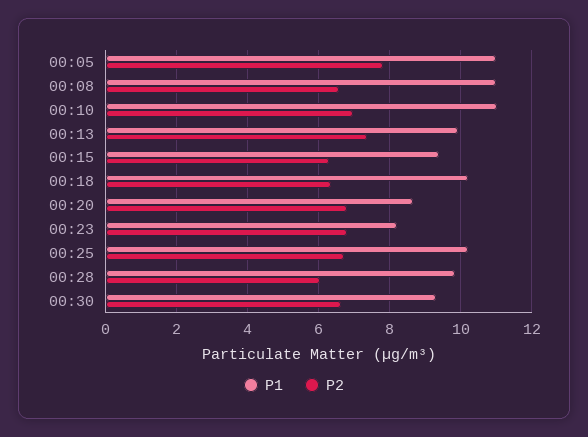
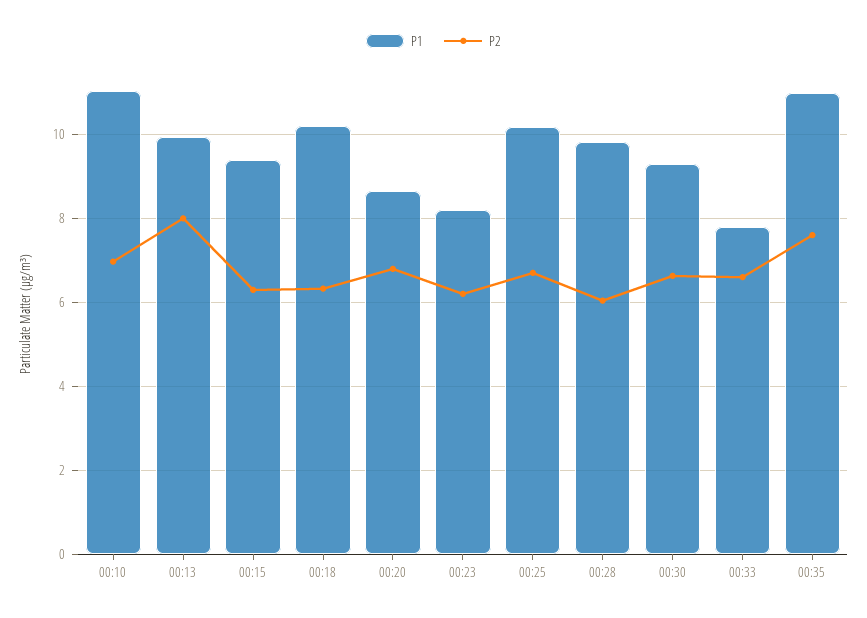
P1, 00:05: 11 -> none
P2, 00:05: 7.8 -> none
P1, 00:08: 11 -> none
P2, 00:08: 6.6 -> none
P2, 00:13: 7.4 -> 8
P2, 00:23: 6.8 -> 6.2
P1, 00:33: none -> 7.8
P2, 00:33: none -> 6.6
P1, 00:35: none -> 11
P2, 00:35: none -> 7.6

